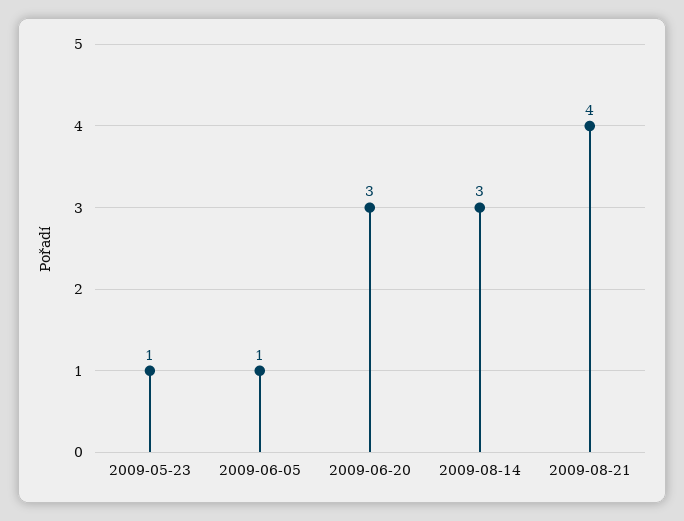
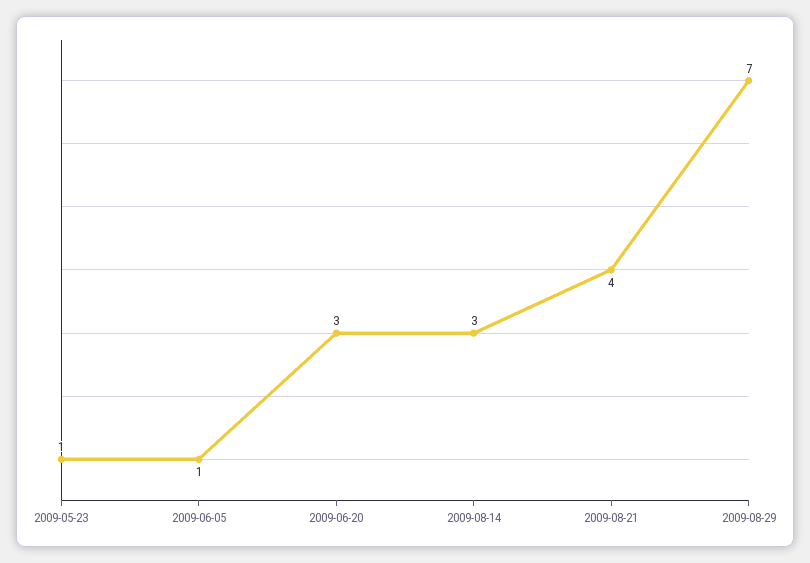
2009-08-29: none -> 7

